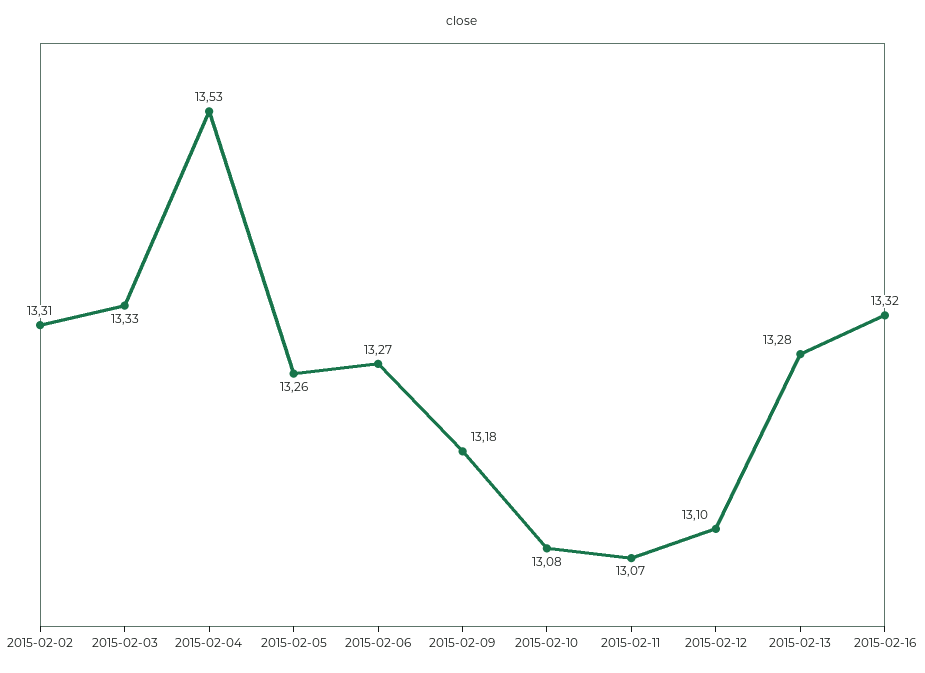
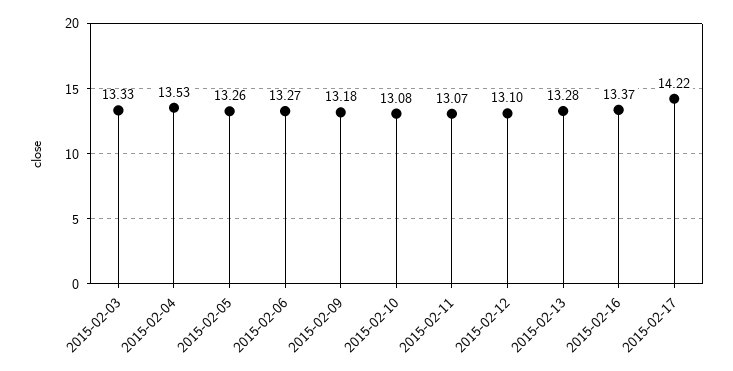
2015-02-02: 13.31 -> none
2015-02-16: 13.32 -> 13.37
2015-02-17: none -> 14.22

